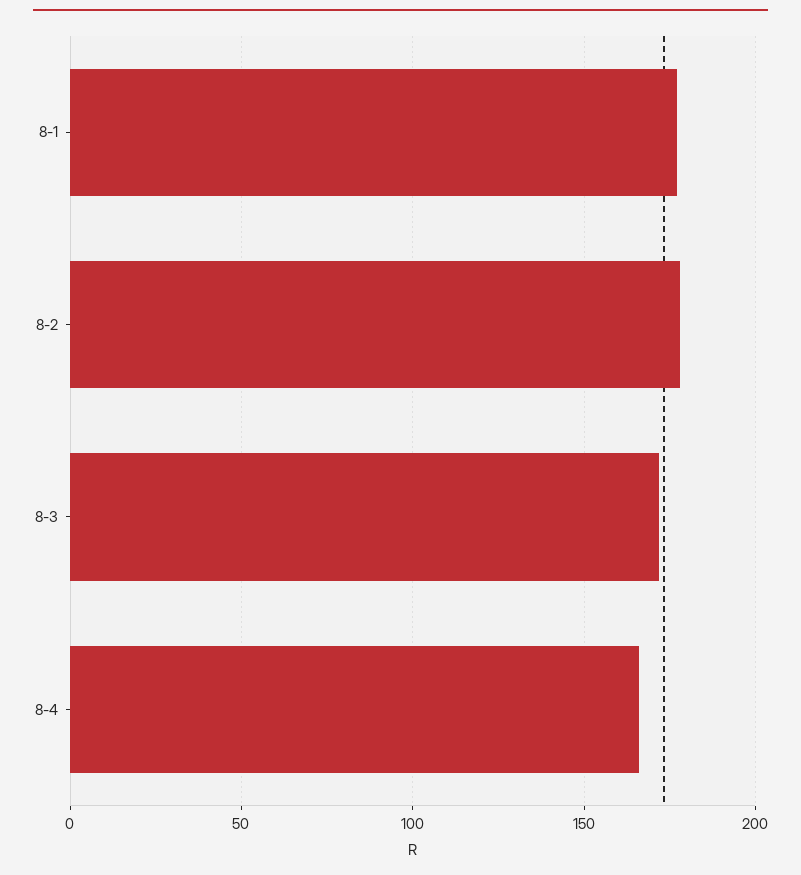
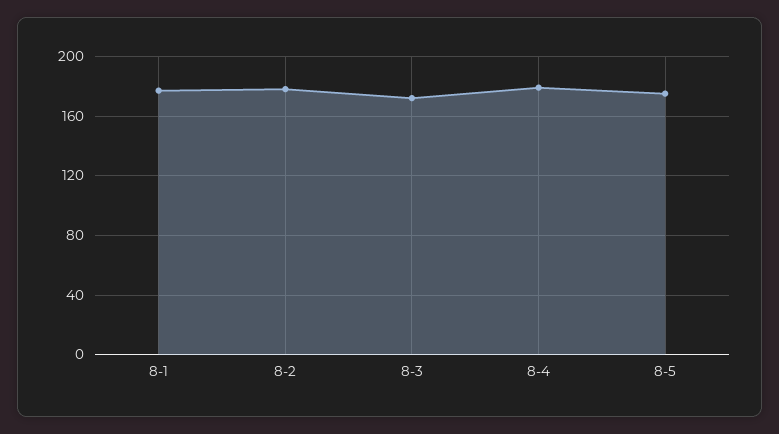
8-4: 165 -> 180
8-5: none -> 175

